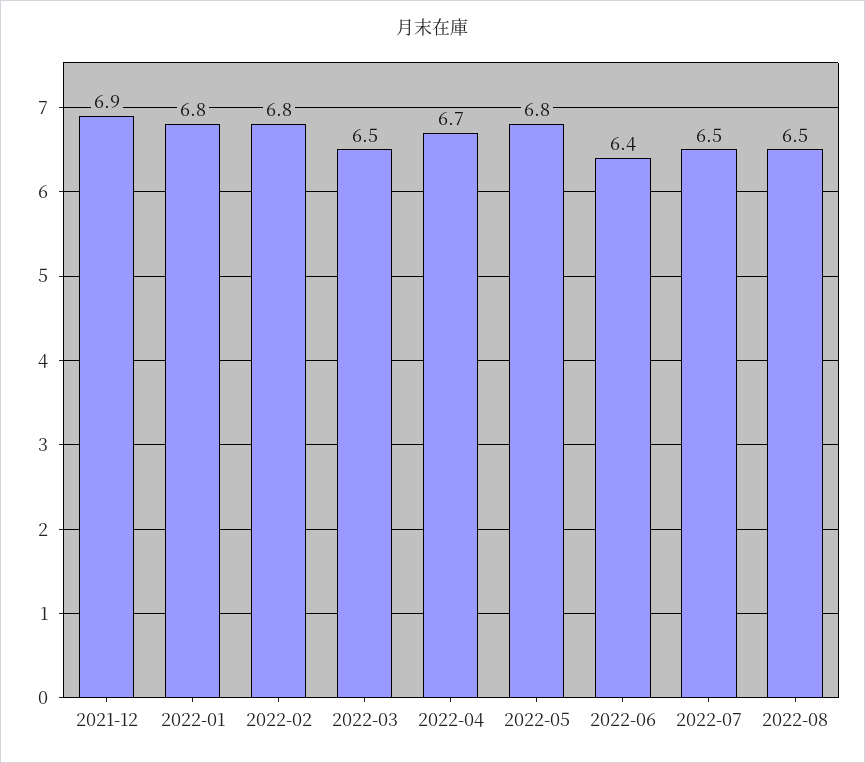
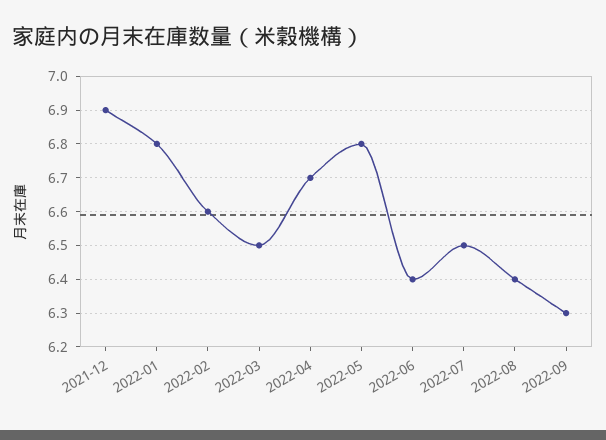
2022-02: 6.8 -> 6.6
2022-08: 6.5 -> 6.4
2022-09: none -> 6.3

